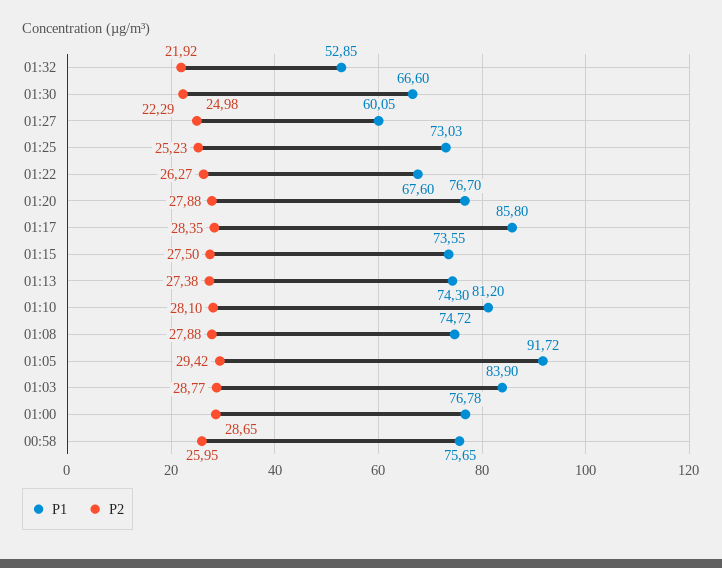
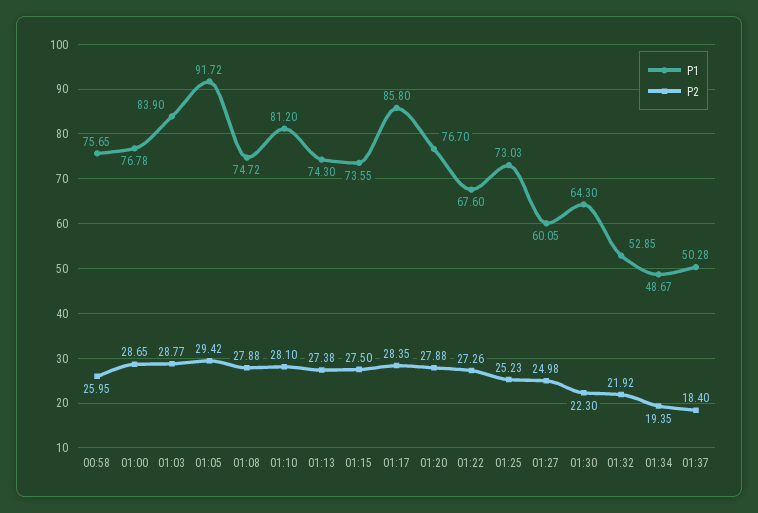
P1, 01:30: 66.6 -> 64.3
P2, 01:30: 22.29 -> 22.3
P2, 01:22: 26.27 -> 27.26
P1, 01:34: none -> 48.67
P2, 01:34: none -> 19.35
P1, 01:37: none -> 50.28
P2, 01:37: none -> 18.4

